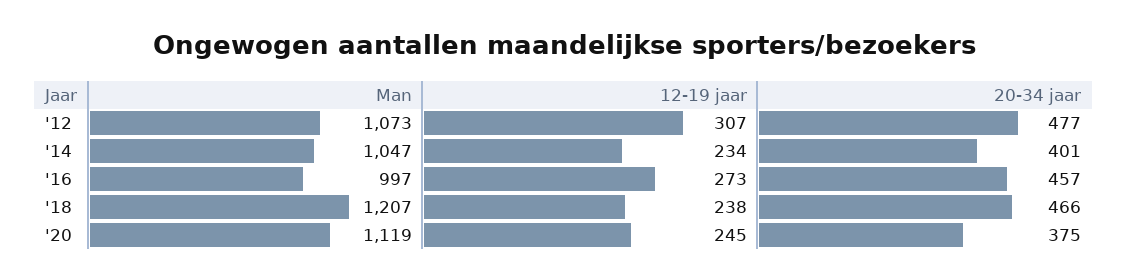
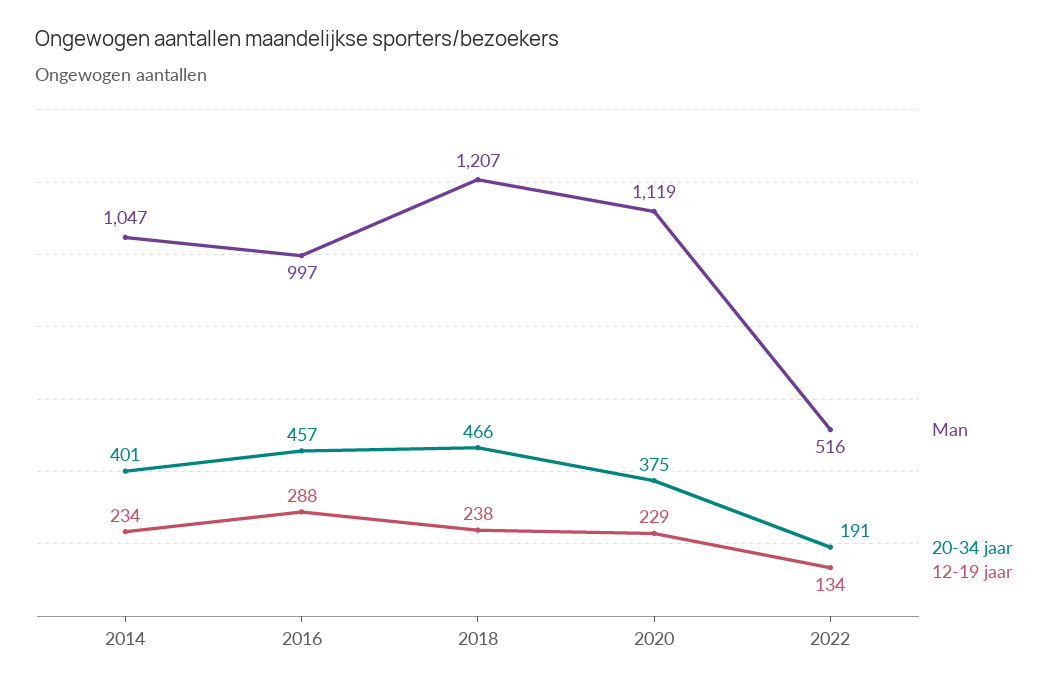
Man, '12: 1073 -> none
12-19 jaar, '12: 307 -> none
20-34 jaar, '12: 477 -> none
12-19 jaar, '16: 273 -> 288
12-19 jaar, '20: 245 -> 229
Man, 2022: none -> 516
20-34 jaar, 2022: none -> 191
12-19 jaar, 2022: none -> 134

